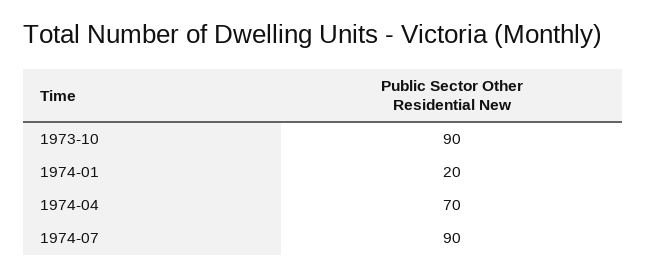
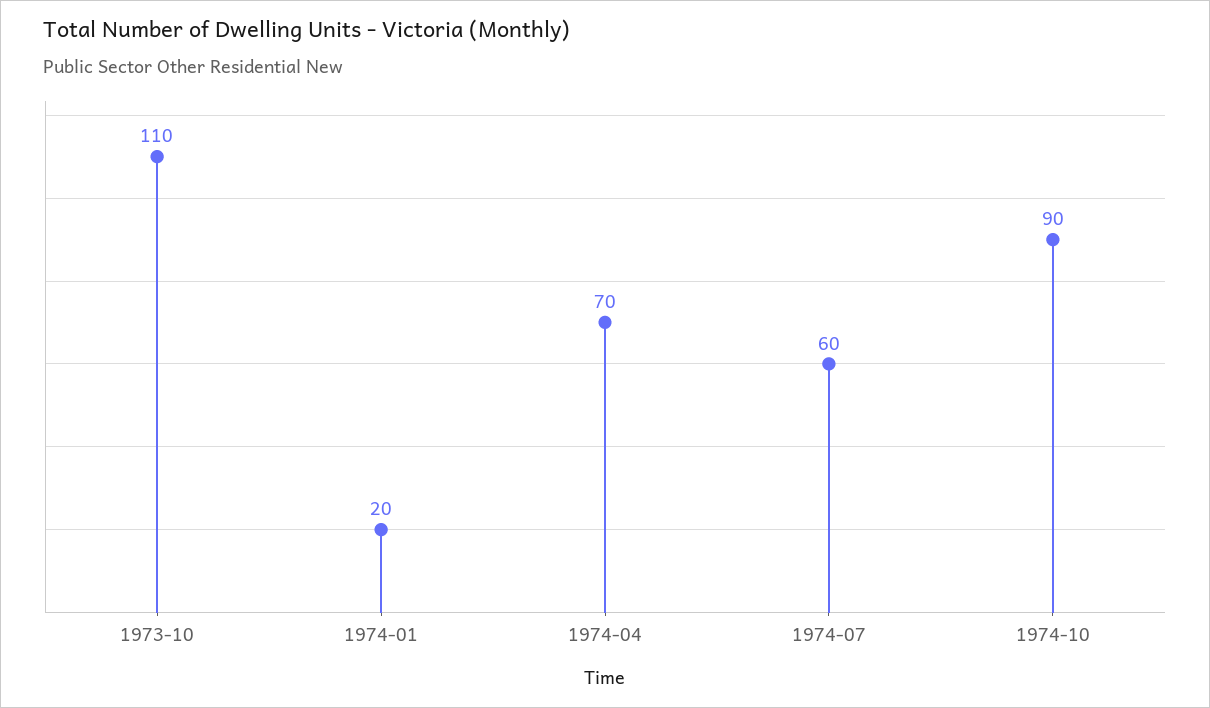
1973-10: 90 -> 110
1974-07: 90 -> 60
1974-10: none -> 90

